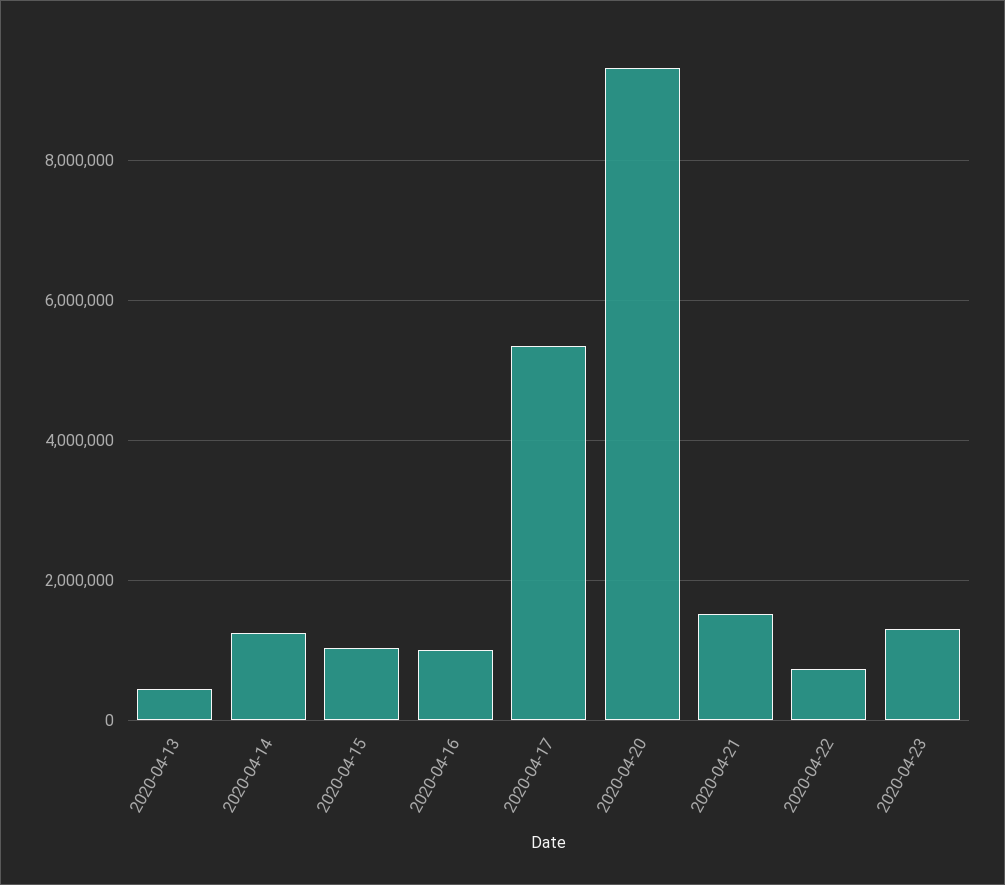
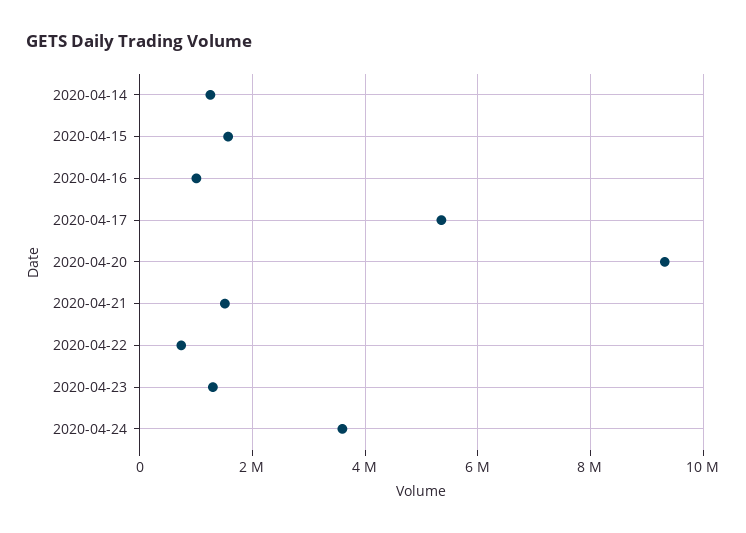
2020-04-13: 400000 -> none
2020-04-15: 1000000 -> 1600000
2020-04-24: none -> 3600000

